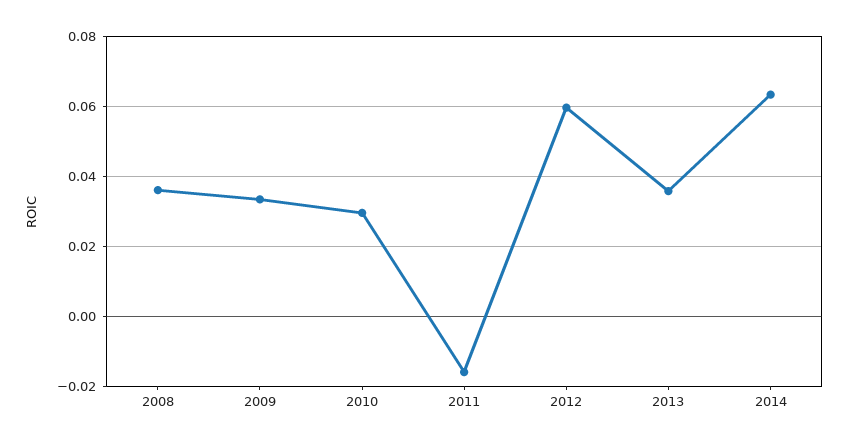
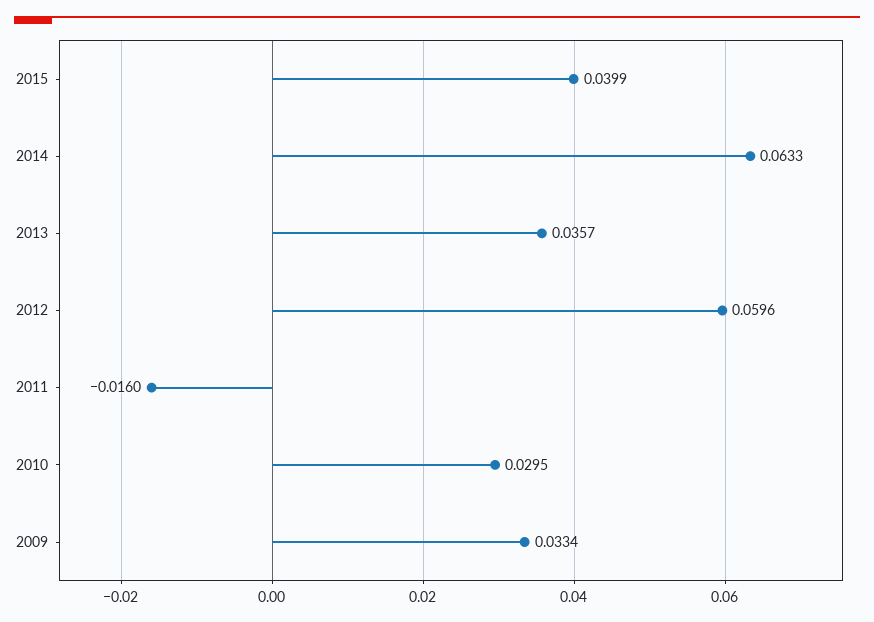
2008: 0.036 -> none
2015: none -> 0.0399

